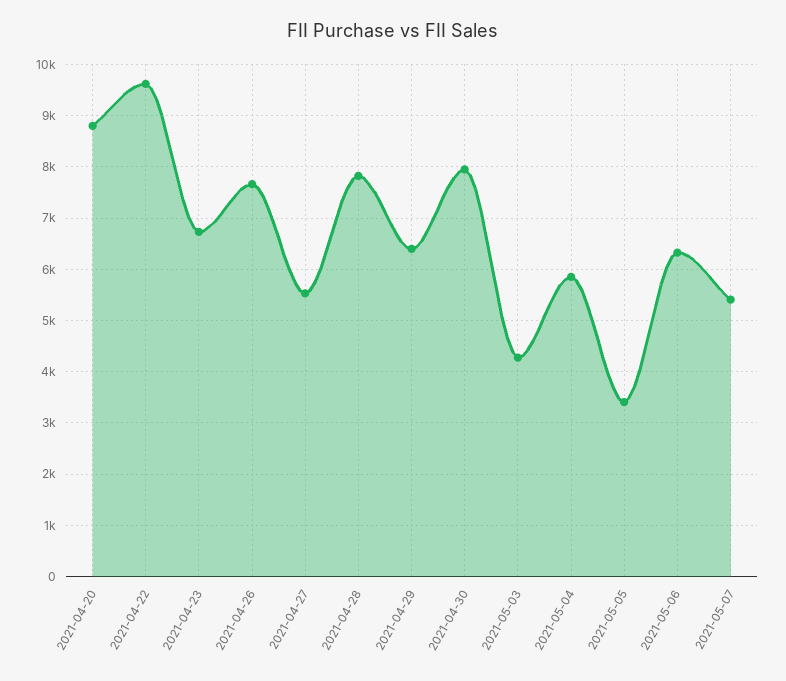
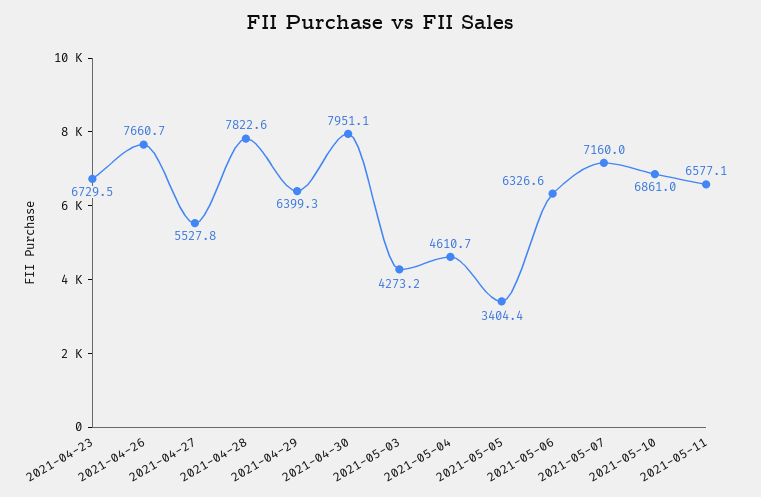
2021-04-20: 8800 -> none
2021-04-22: 9600 -> none
2021-05-04: 5800 -> 4610.7
2021-05-07: 5400 -> 7160
2021-05-10: none -> 6861
2021-05-11: none -> 6577.1

